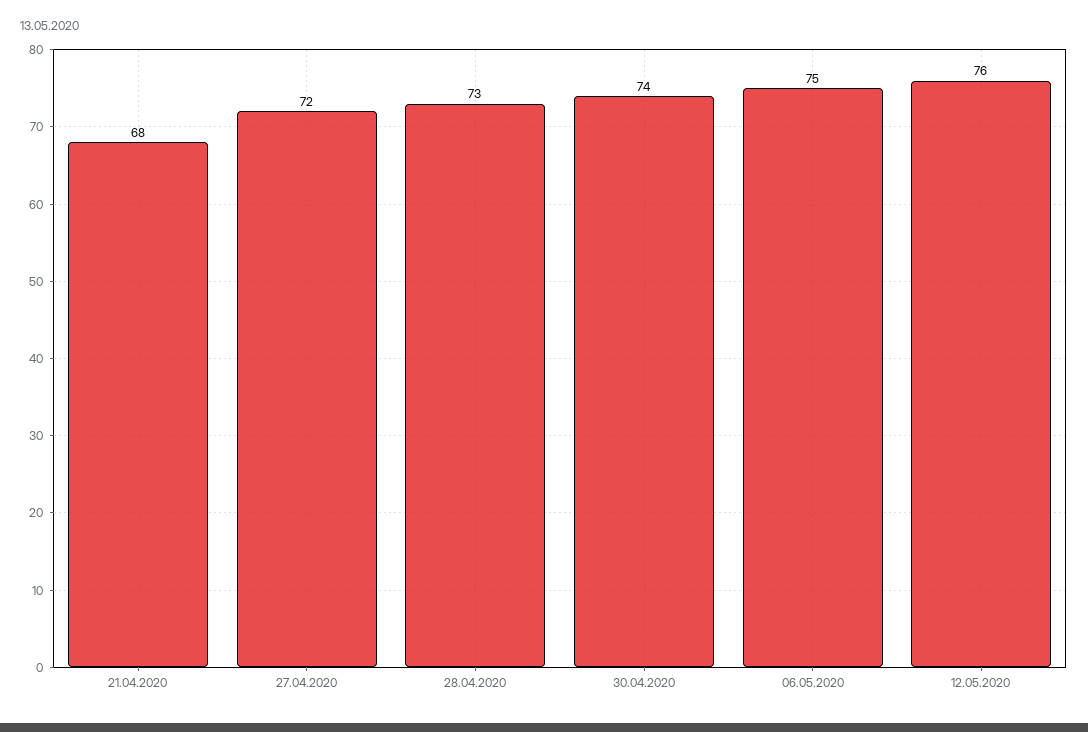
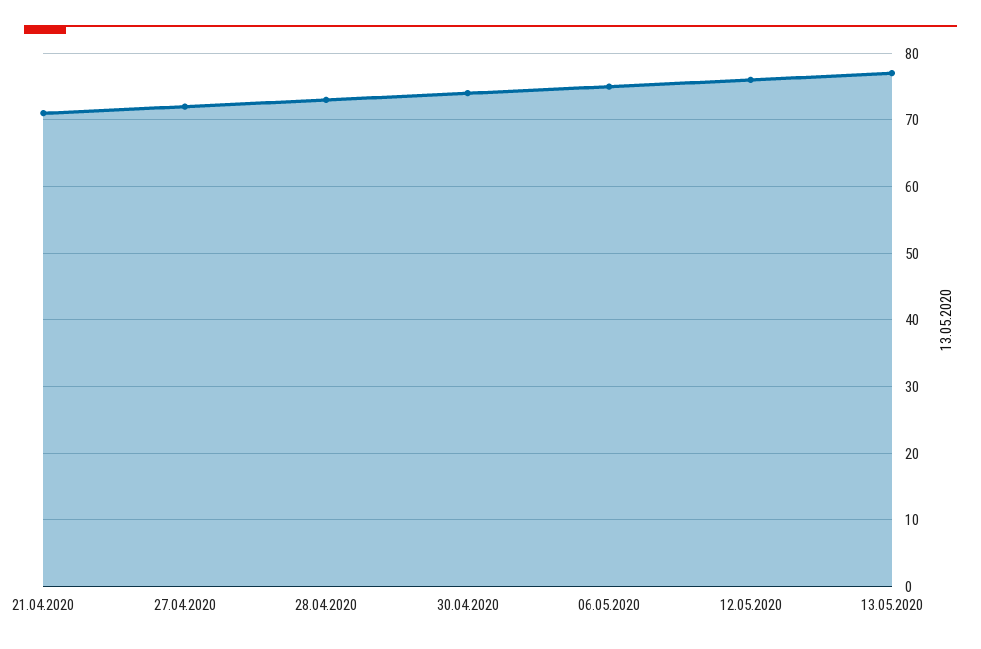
21.04.2020: 68 -> 71
13.05.2020: none -> 77

